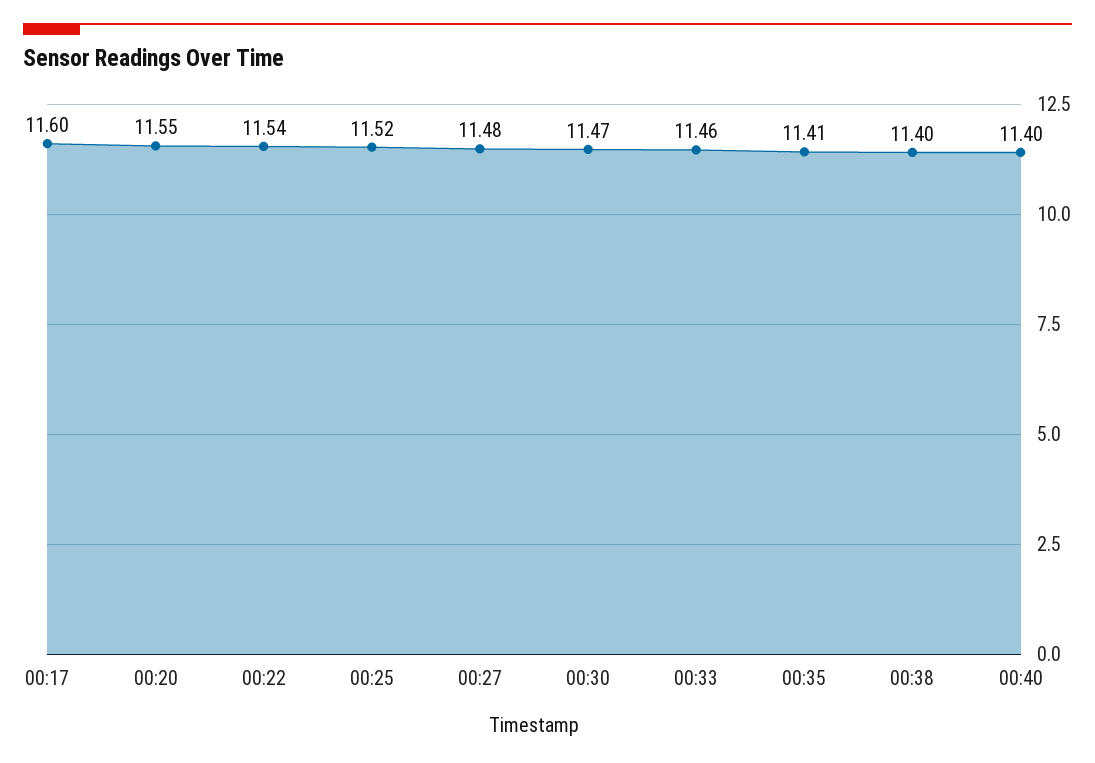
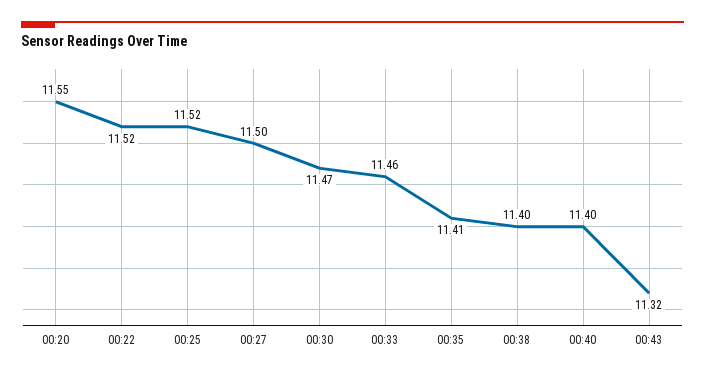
00:17: 11.6 -> none
00:22: 11.54 -> 11.52
00:27: 11.48 -> 11.5
00:43: none -> 11.32

